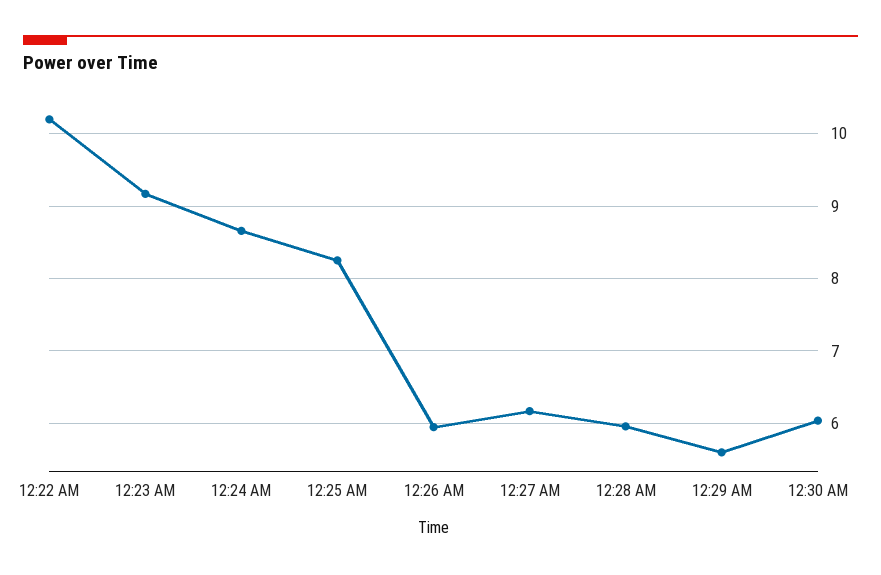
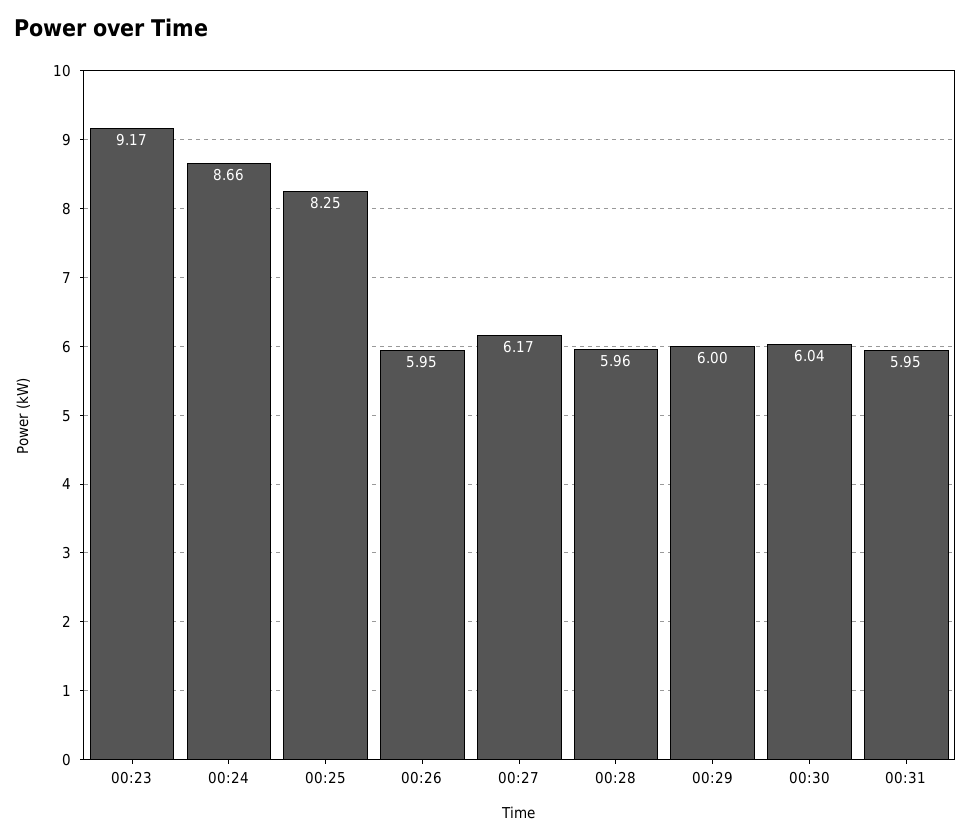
12:22 AM: 10.2 -> none
12:29 AM: 5.6 -> 6
00:31: none -> 5.95

